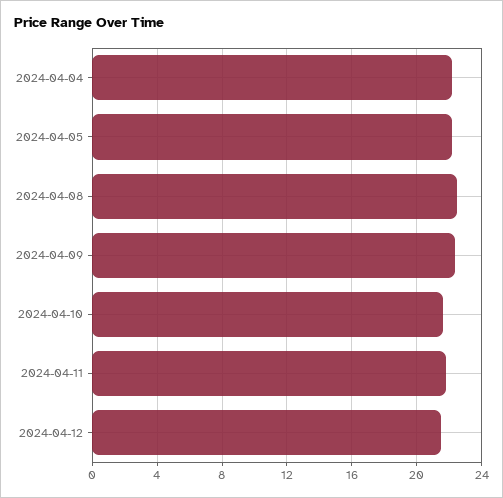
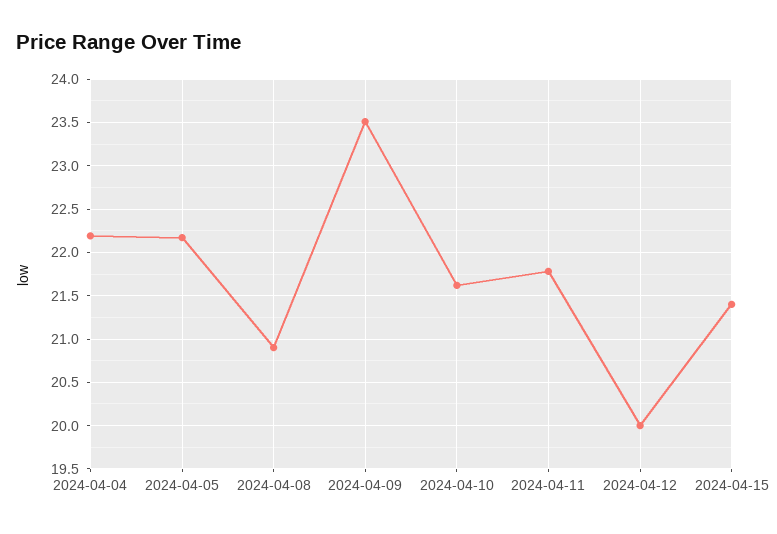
2024-04-08: 22.5 -> 20.9
2024-04-09: 22.5 -> 23.5
2024-04-12: 21.5 -> 20
2024-04-15: none -> 21.4

